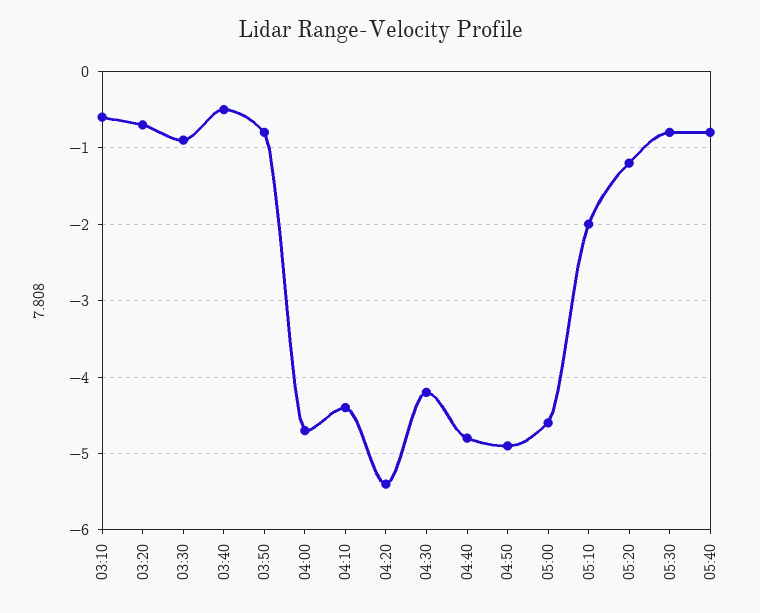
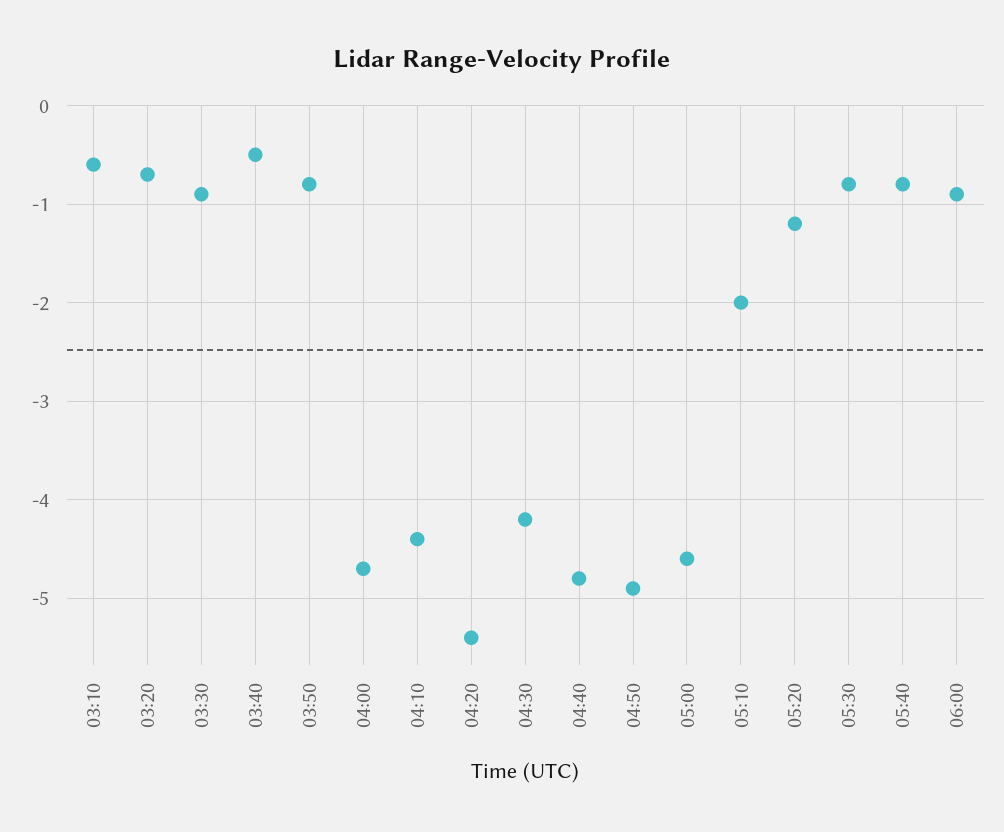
06:00: none -> -0.9

